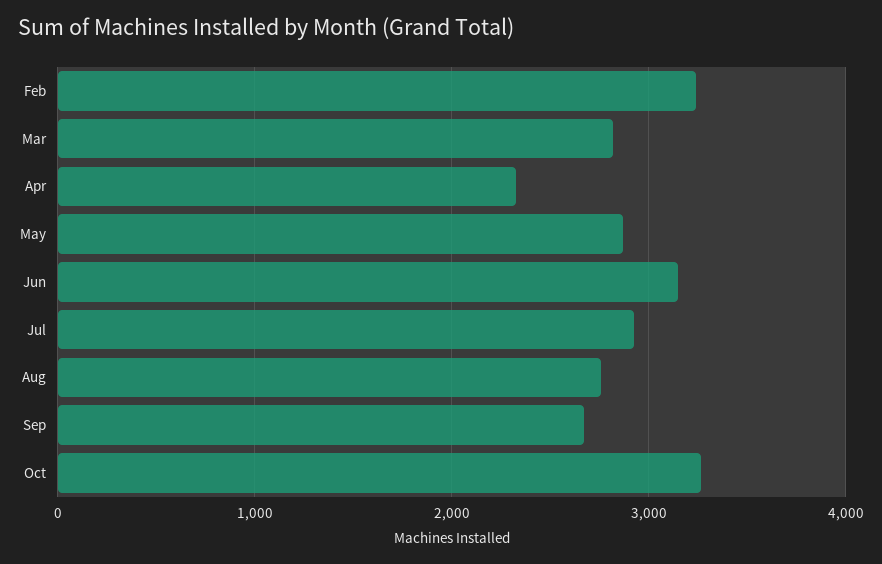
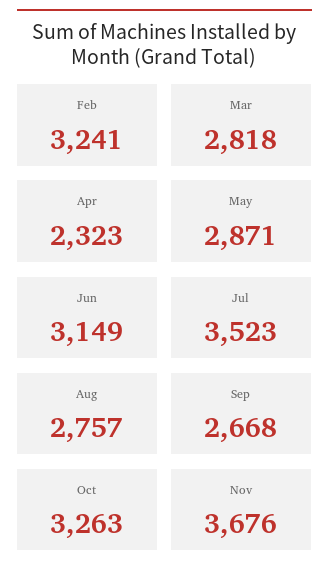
Jul: 2900 -> 3523
Nov: none -> 3676

